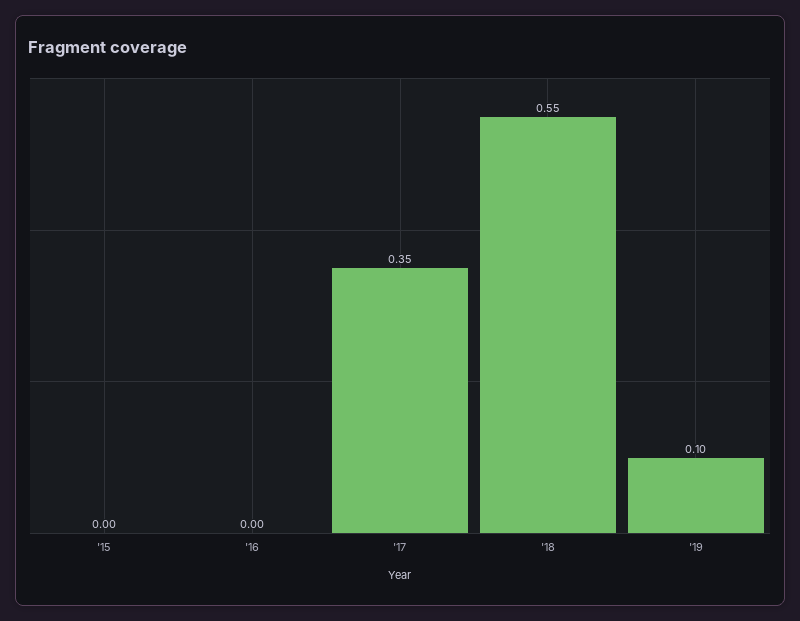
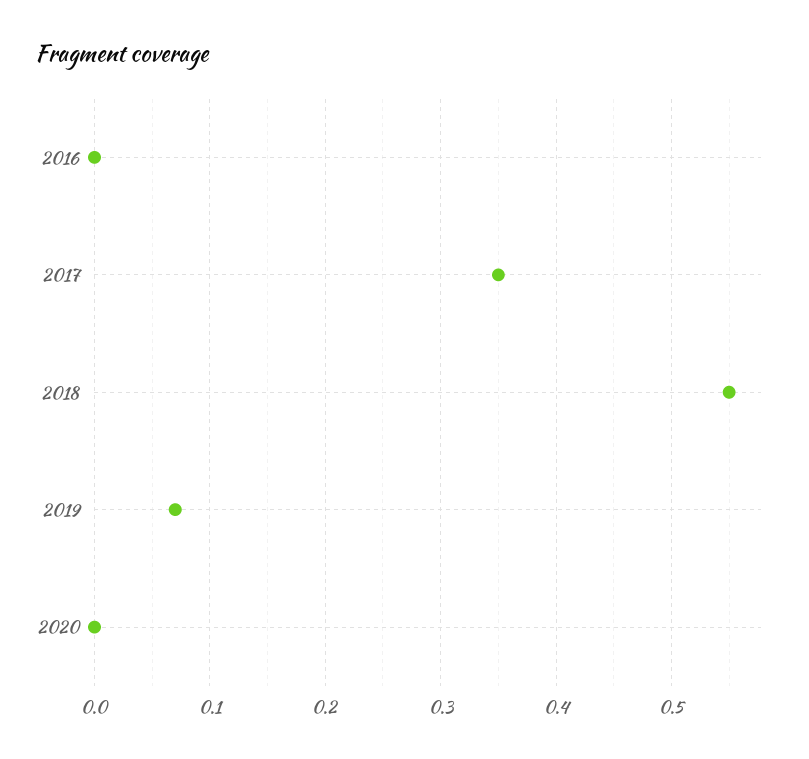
'15: 0 -> none
'19: 0.1 -> 0.07
2020: none -> 0

